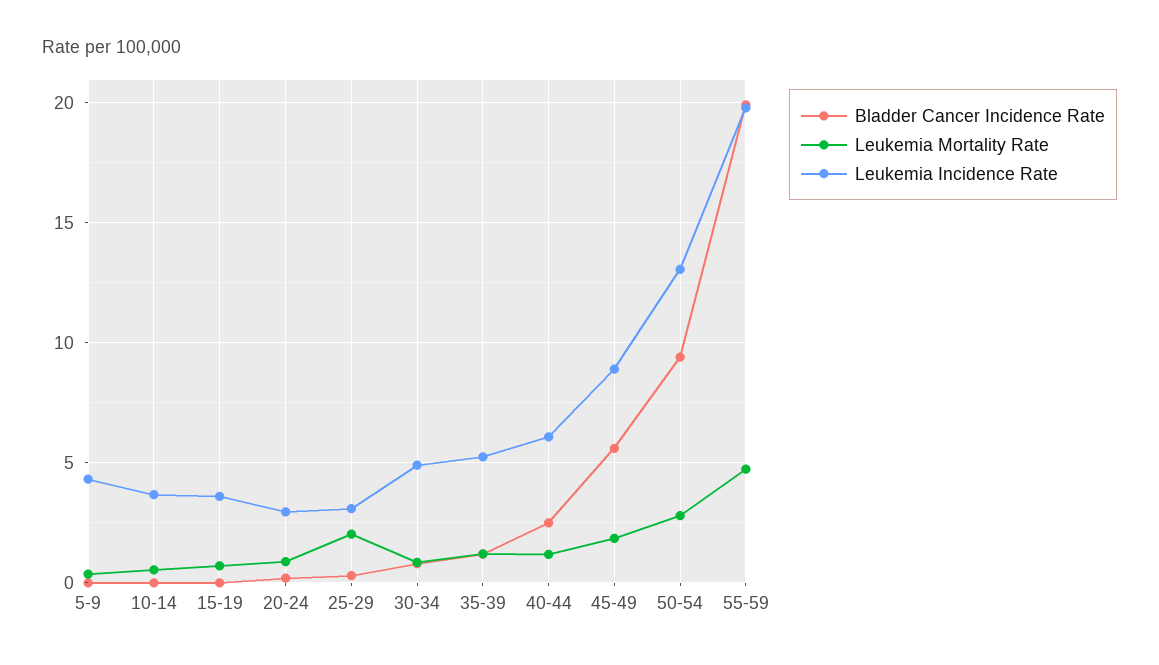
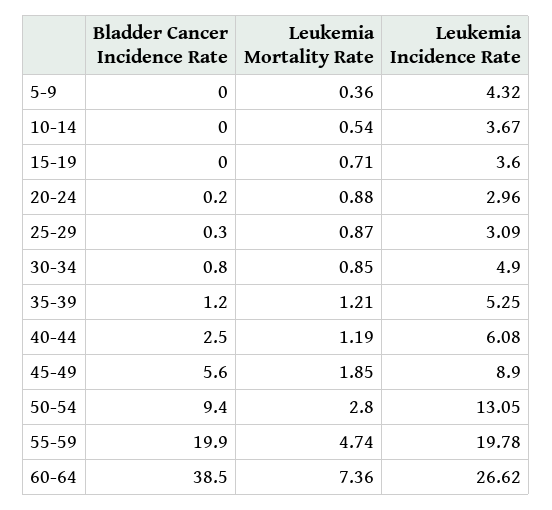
Leukemia Mortality Rate, 25-29: 2 -> 0.87
Bladder Cancer Incidence Rate, 60-64: none -> 38.5
Leukemia Mortality Rate, 60-64: none -> 7.36
Leukemia Incidence Rate, 60-64: none -> 26.62

